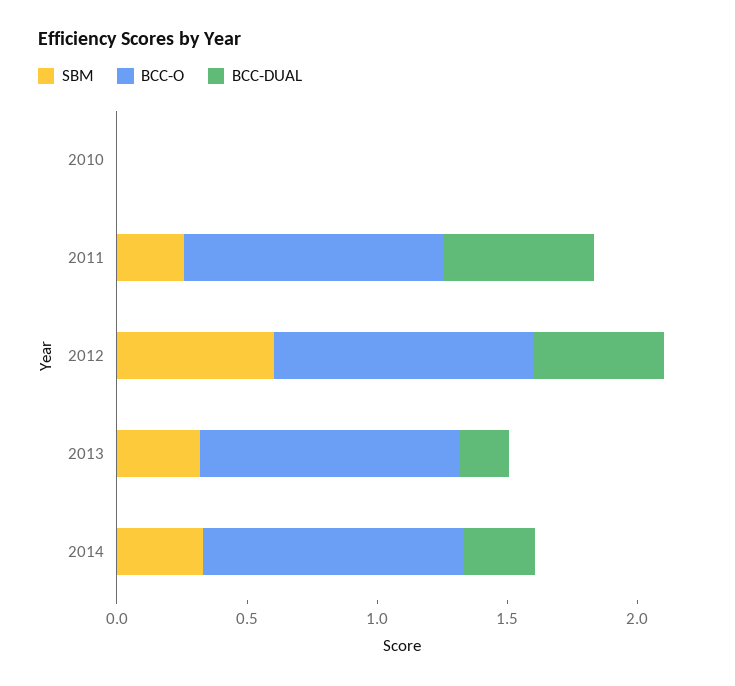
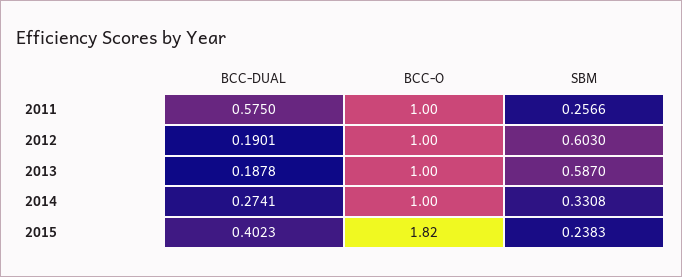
SBM, 2010: 0 -> none
BCC-O, 2010: 0 -> none
BCC-DUAL, 2010: 0 -> none
BCC-DUAL, 2012: 0.5 -> 0.1901
SBM, 2013: 0.3 -> 0.587
BCC-DUAL, 2015: none -> 0.4023
BCC-O, 2015: none -> 1.82
SBM, 2015: none -> 0.2383

